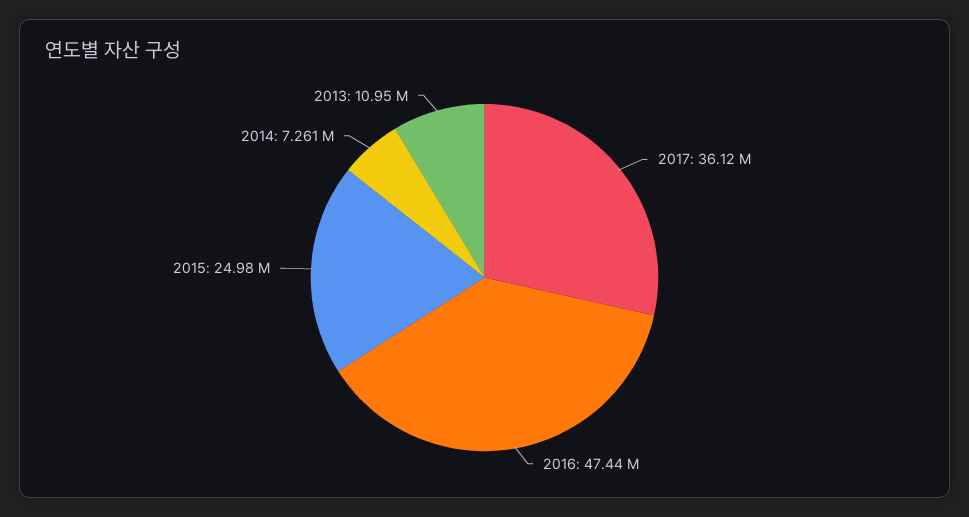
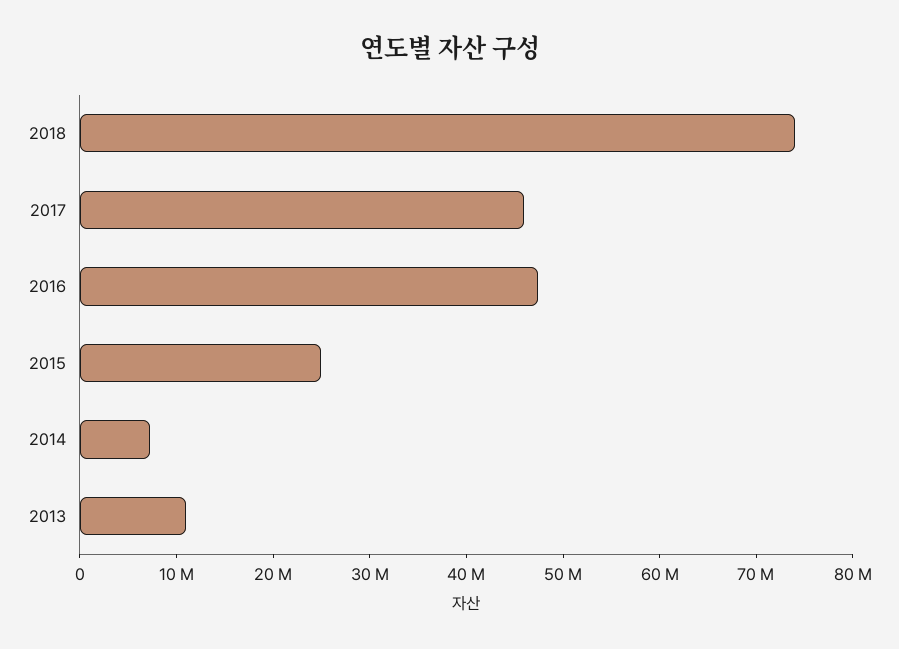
2017: 36120000 -> 46000000
2018: none -> 74000000

